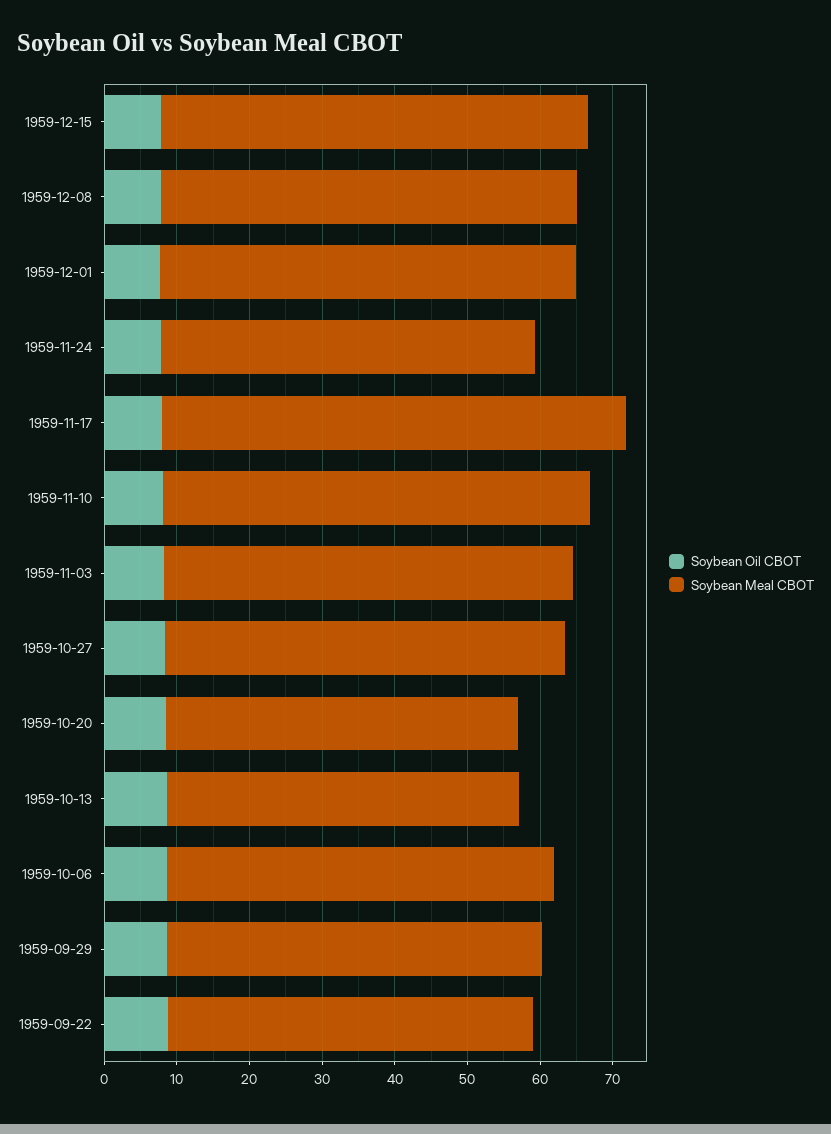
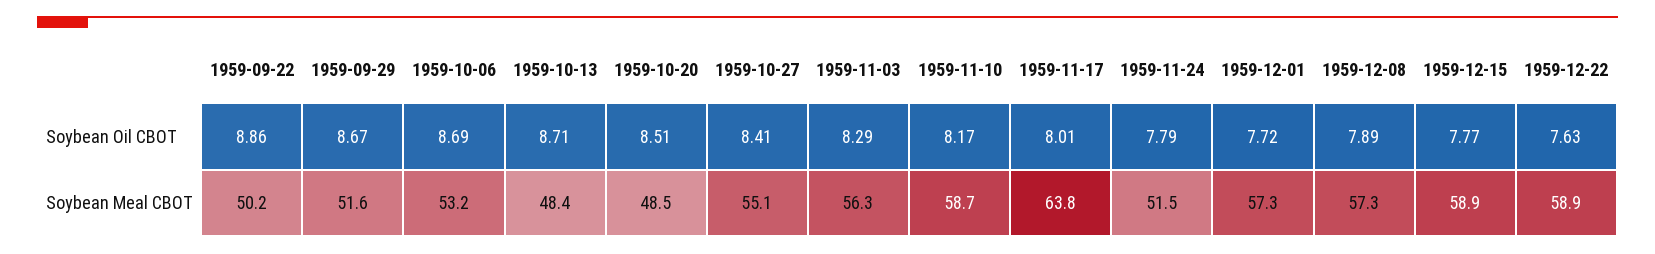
Soybean Oil CBOT, 1959-12-22: none -> 7.63
Soybean Meal CBOT, 1959-12-22: none -> 58.9

